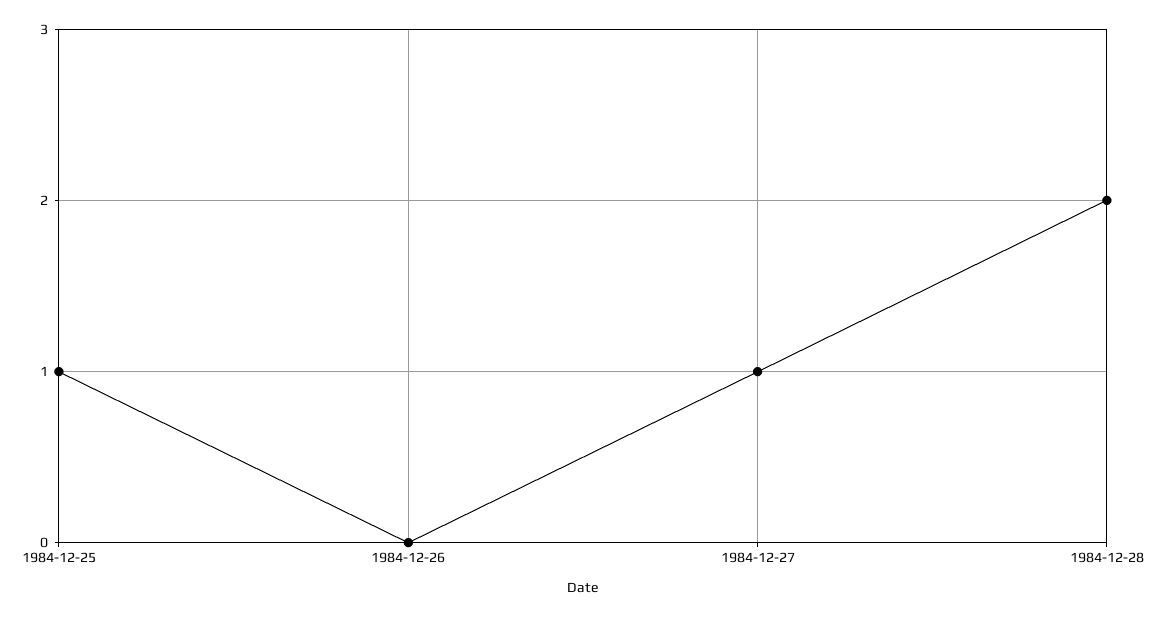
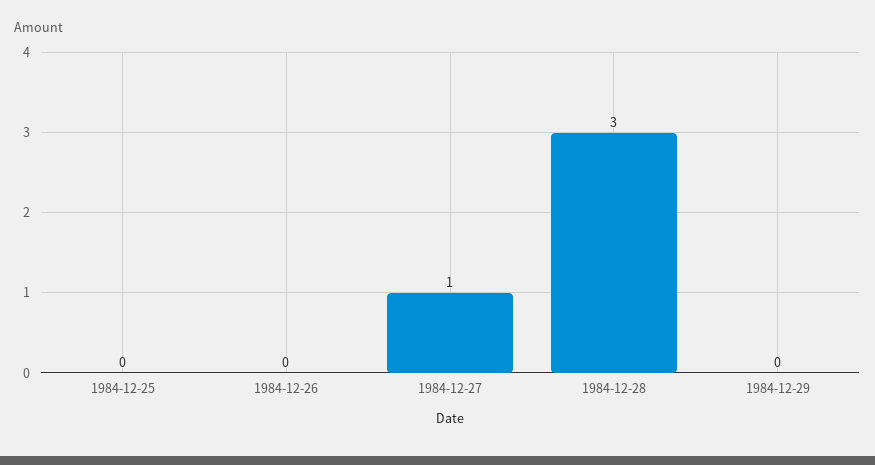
1984-12-25: 1 -> 0
1984-12-28: 2 -> 3
1984-12-29: none -> 0

